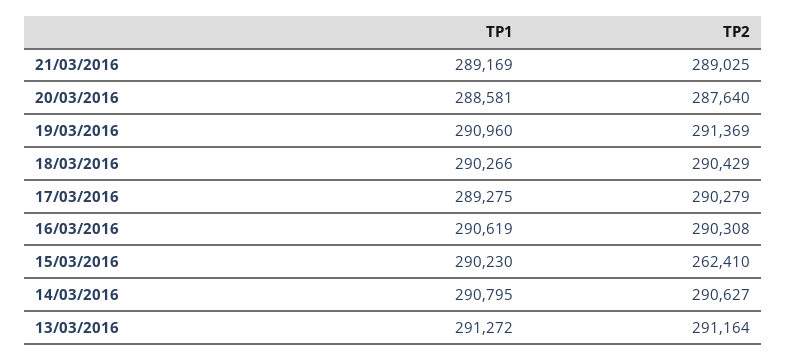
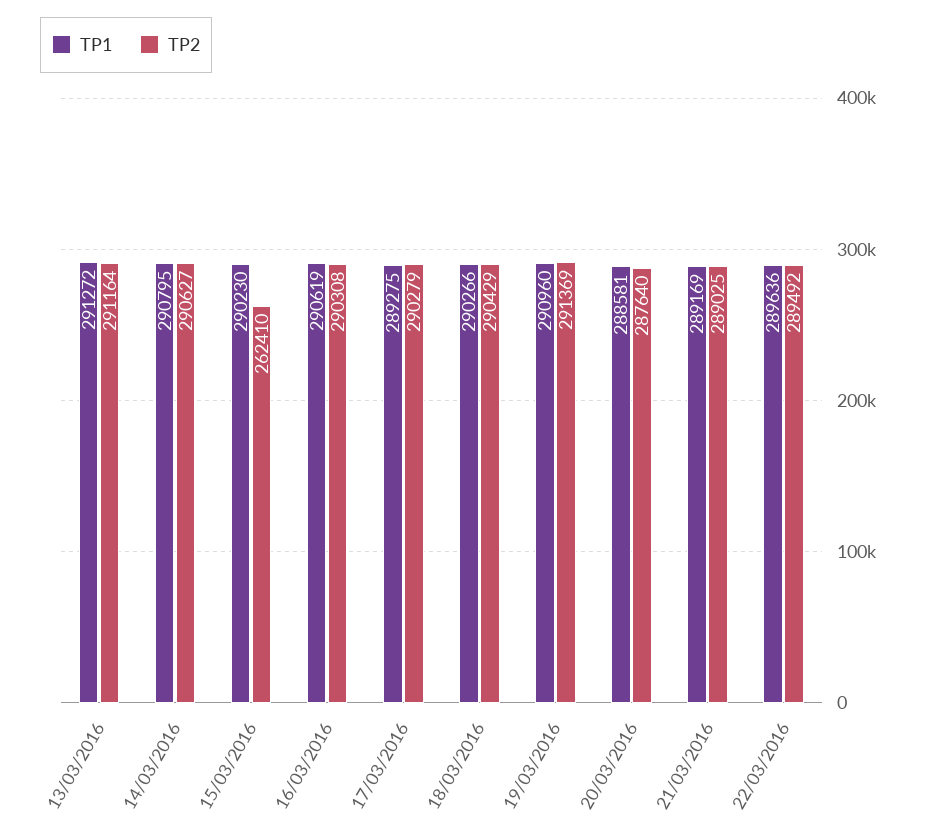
TP1, 22/03/2016: none -> 289636
TP2, 22/03/2016: none -> 289492

